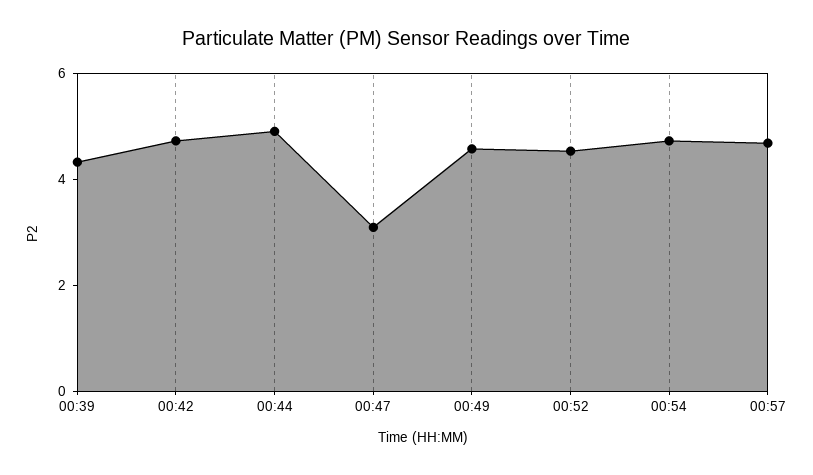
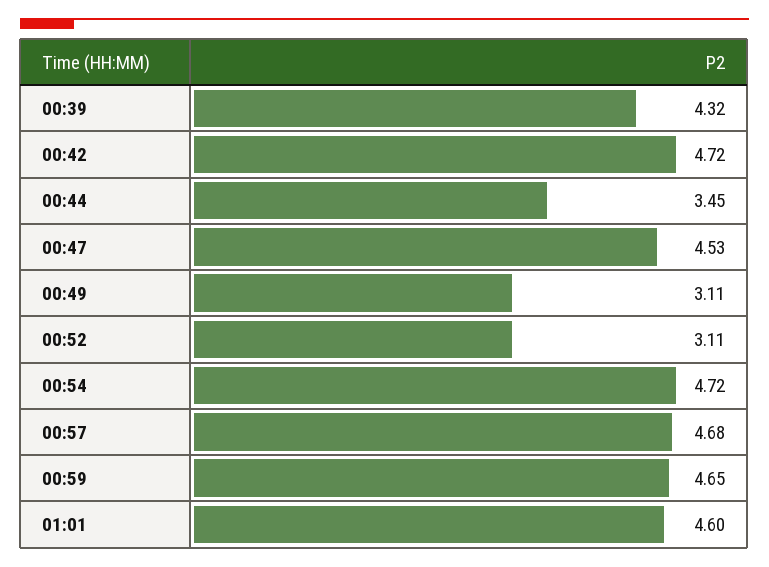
00:44: 5 -> 3.45
00:47: 3 -> 4.53
00:49: 4.5 -> 3.11
00:52: 4.5 -> 3.11
00:59: none -> 4.65
01:01: none -> 4.6

